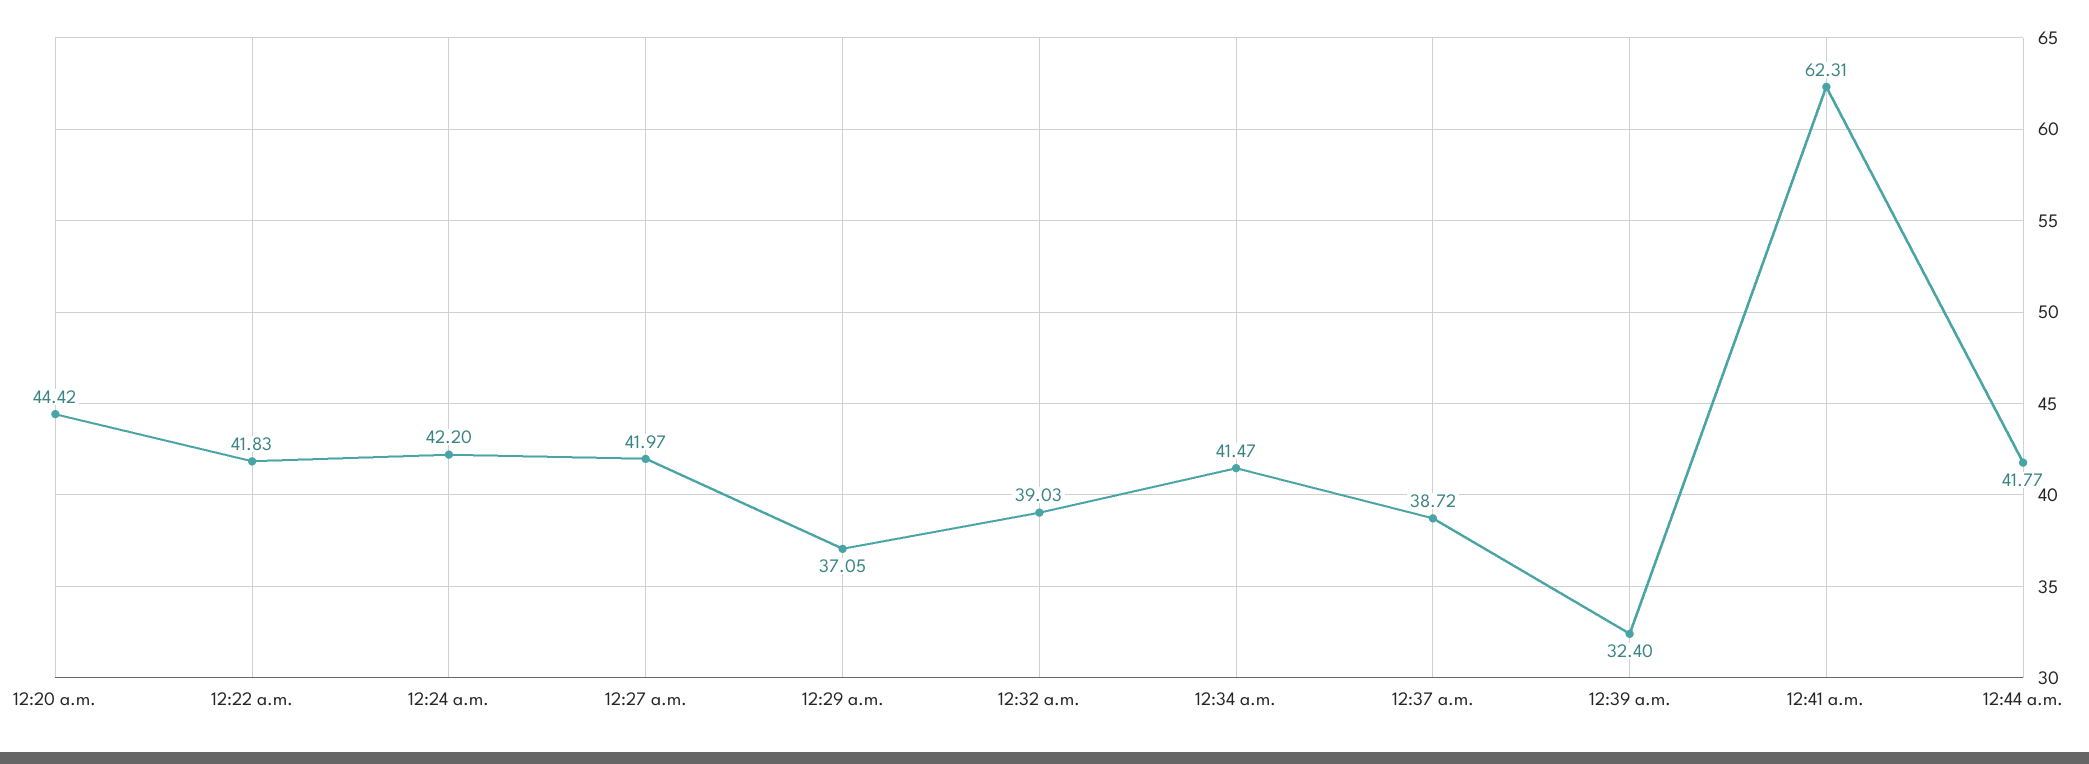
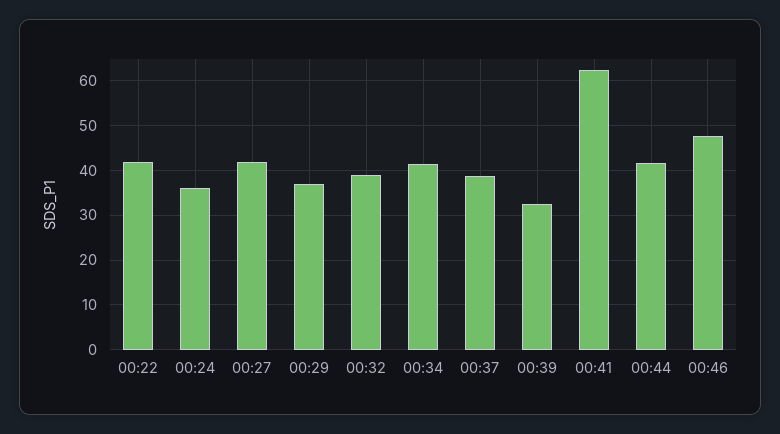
12:20 a.m.: 44.42 -> none
12:24 a.m.: 42.2 -> 36
00:46: none -> 48

